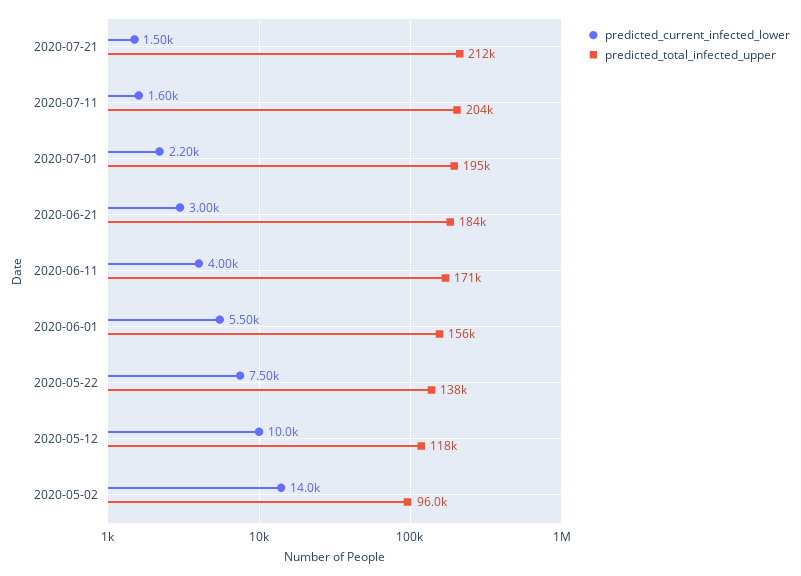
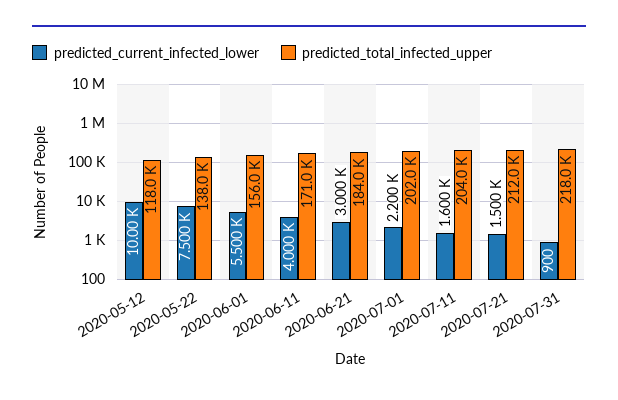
predicted_total_infected_upper, 2020-07-01: 195000 -> 202000
predicted_current_infected_lower, 2020-05-02: 14000 -> none
predicted_total_infected_upper, 2020-05-02: 96000 -> none
predicted_current_infected_lower, 2020-07-31: none -> 900
predicted_total_infected_upper, 2020-07-31: none -> 218000

